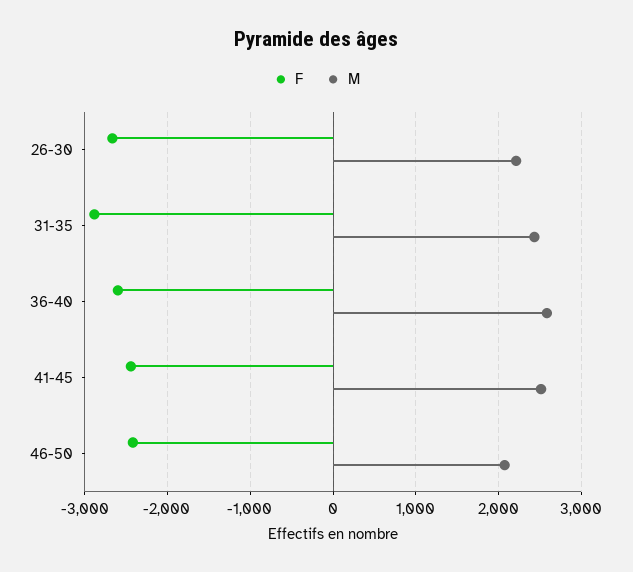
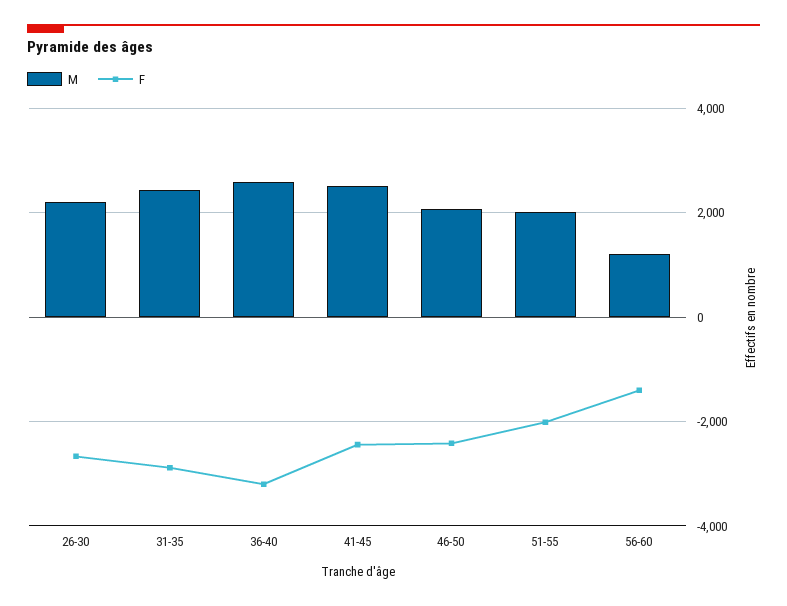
F, 36-40: -2600 -> -3200
M, 51-55: none -> 2000
F, 51-55: none -> -2000
M, 56-60: none -> 1200
F, 56-60: none -> -1400

